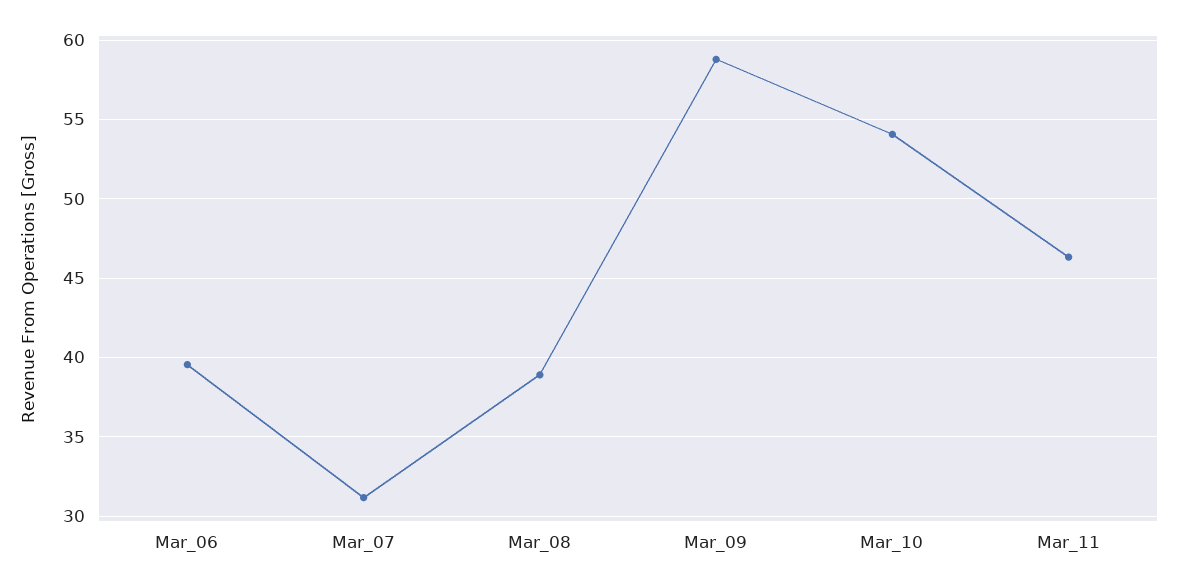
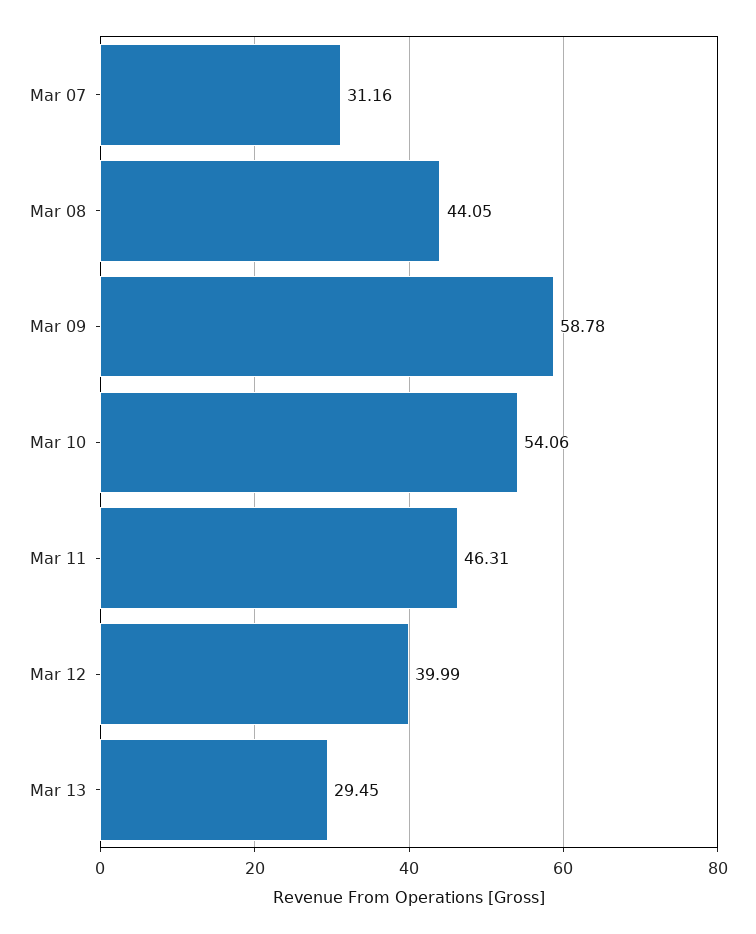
Mar_06: 39.5 -> none
Mar_08: 39 -> 44.05
Mar 12: none -> 39.99
Mar 13: none -> 29.45

